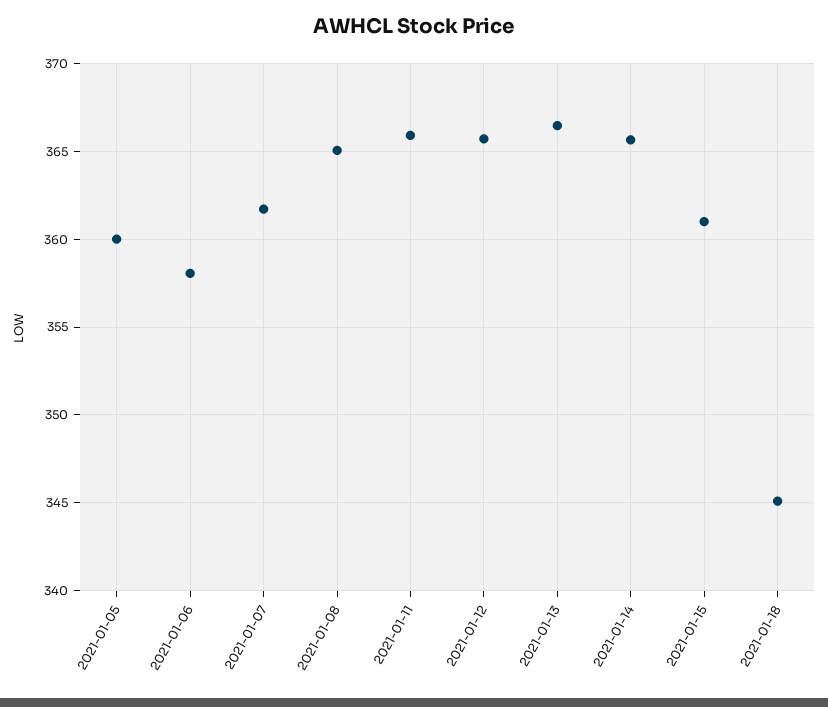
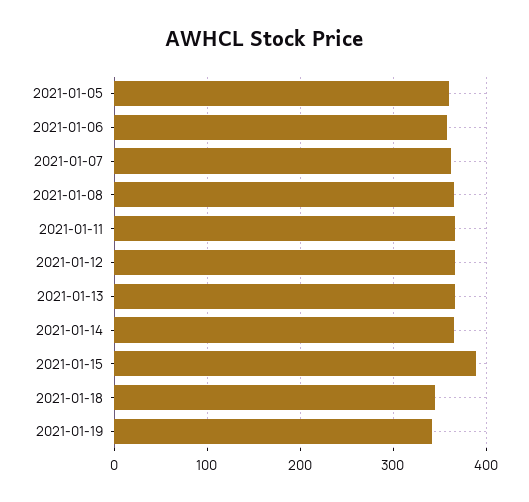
2021-01-15: 361 -> 390
2021-01-19: none -> 340

